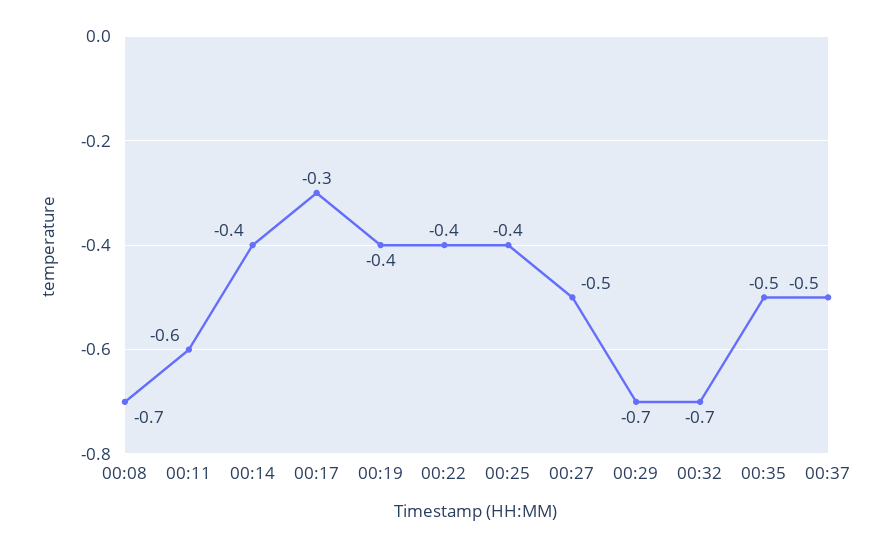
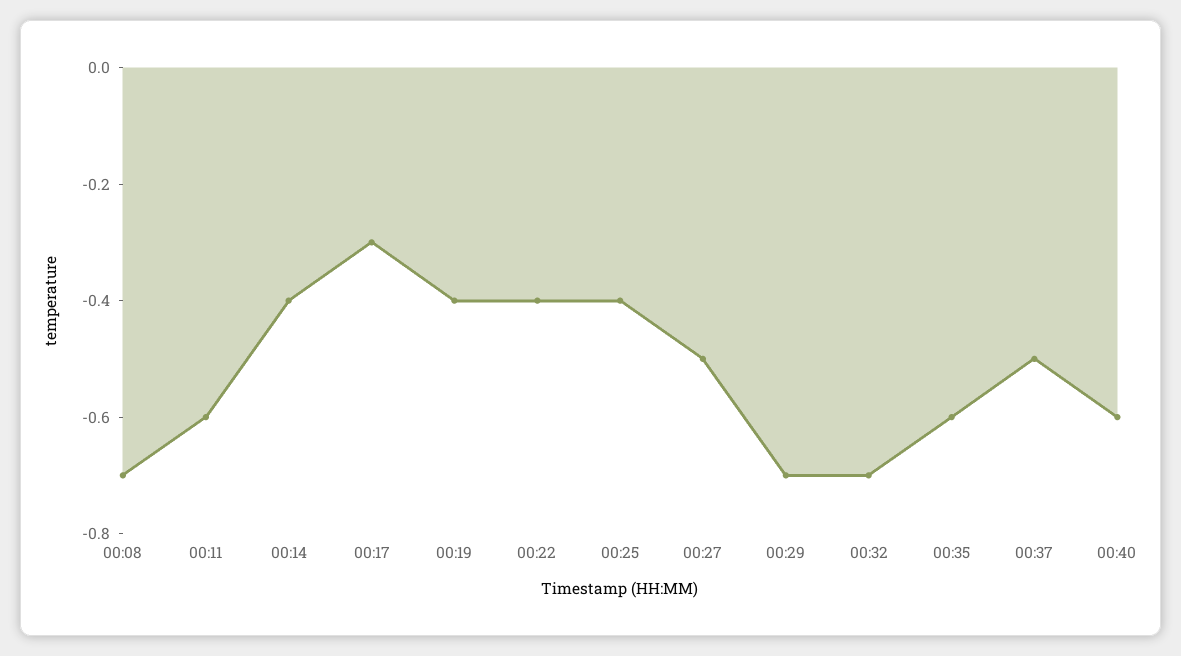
00:35: -0.5 -> -0.6
00:40: none -> -0.6

